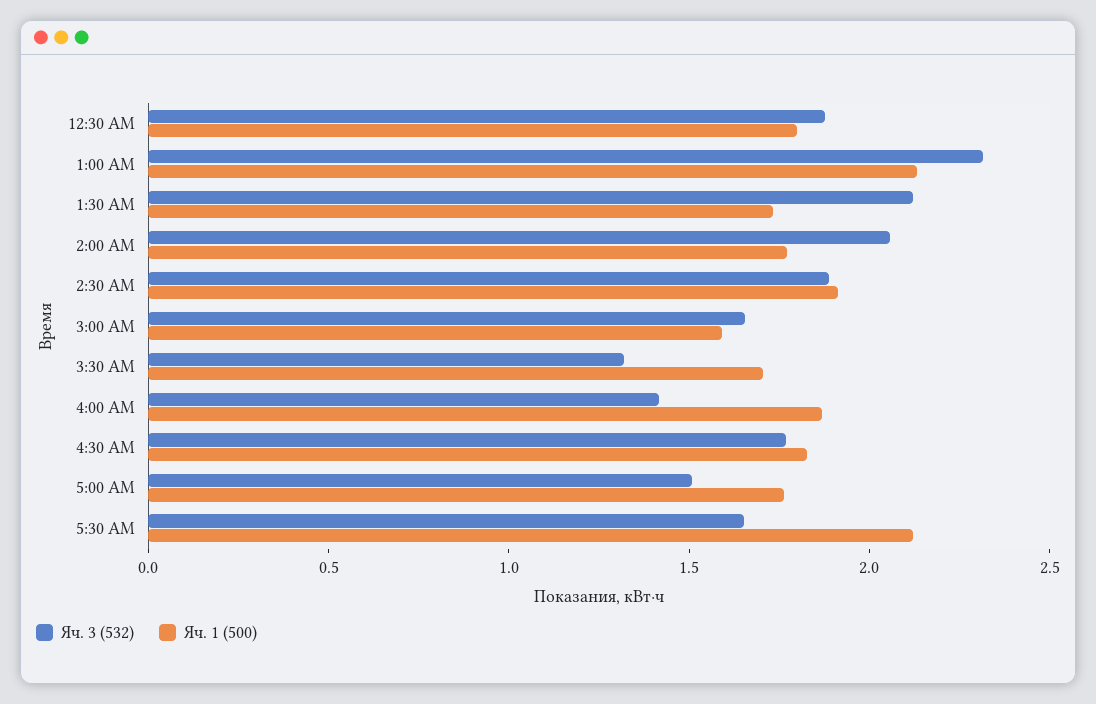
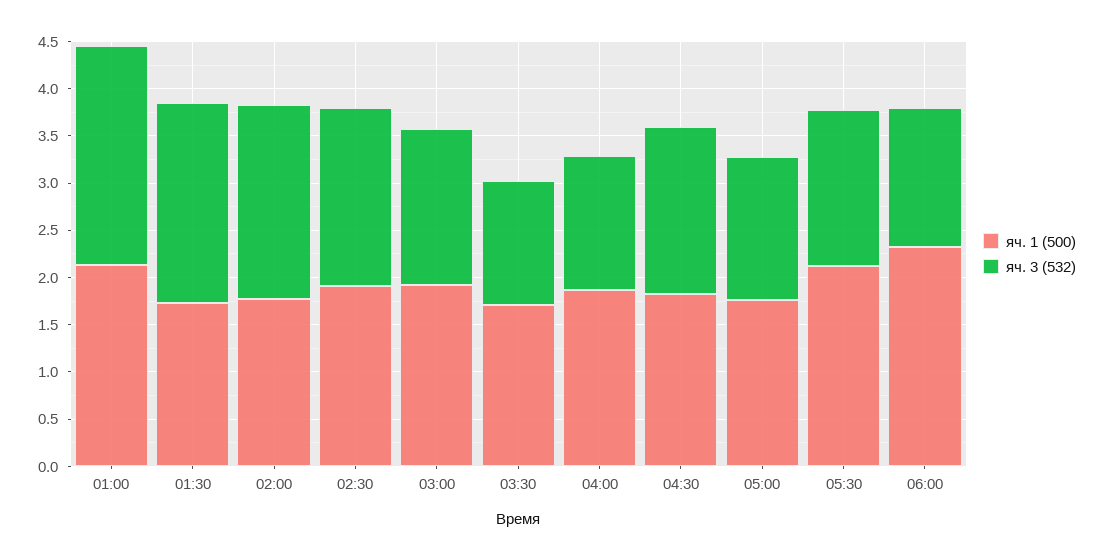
Яч. 3 (532), 12:30 AM: 1.9 -> none
Яч. 1 (500), 12:30 AM: 1.8 -> none
Яч. 1 (500), 3:00 AM: 1.6 -> 1.9
Яч. 1 (500), 06:00: none -> 2.3
Яч. 3 (532), 06:00: none -> 1.5

